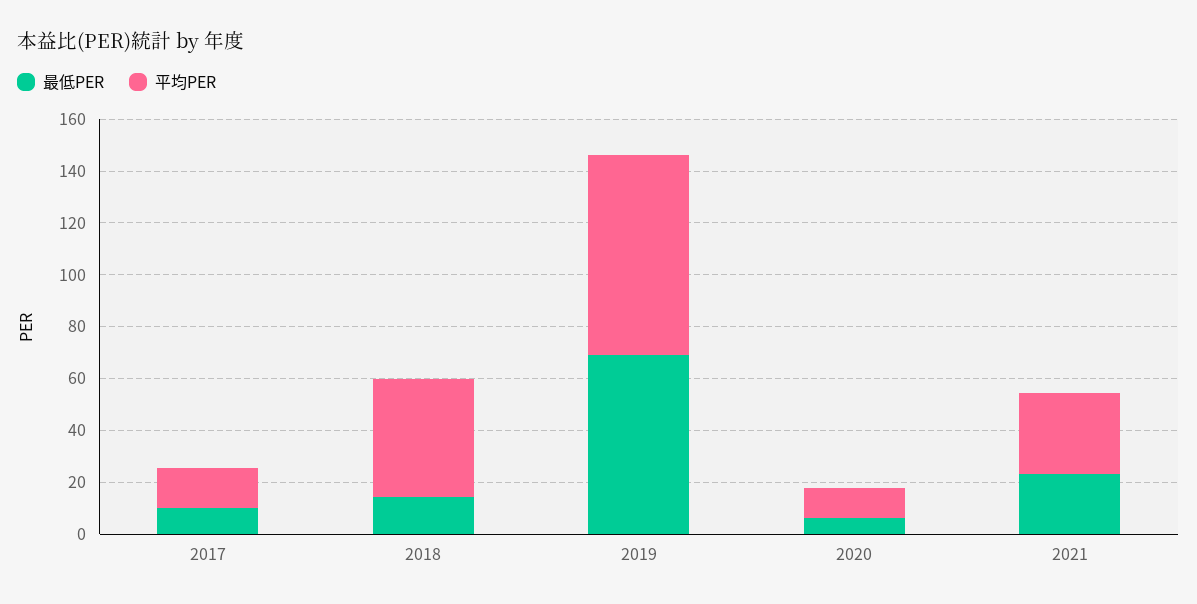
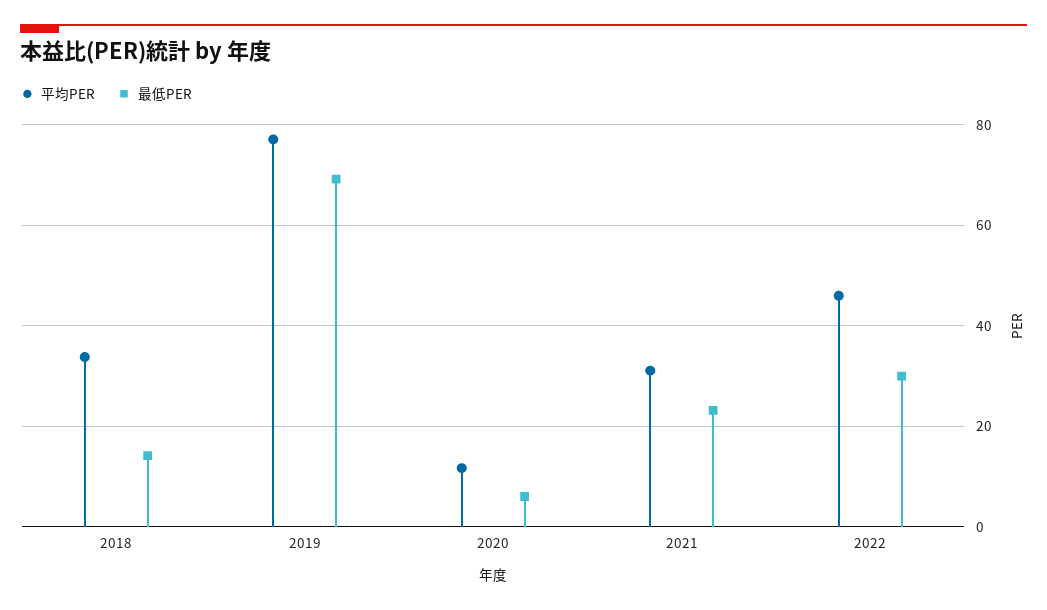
最低PER, 2017: 10 -> none
平均PER, 2017: 15 -> none
平均PER, 2018: 45 -> 34
平均PER, 2022: none -> 46
最低PER, 2022: none -> 30

